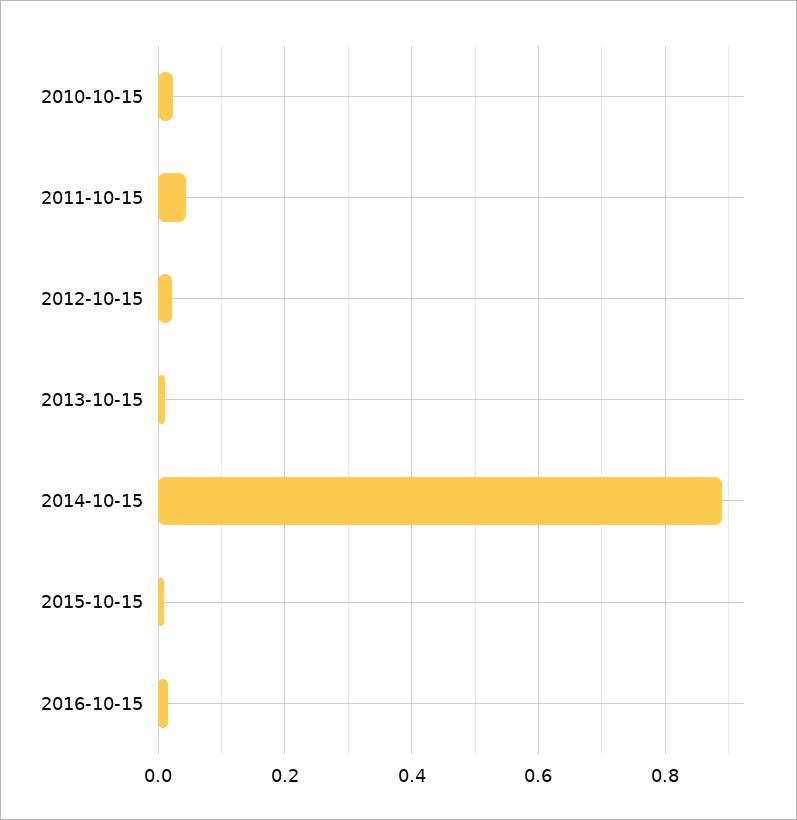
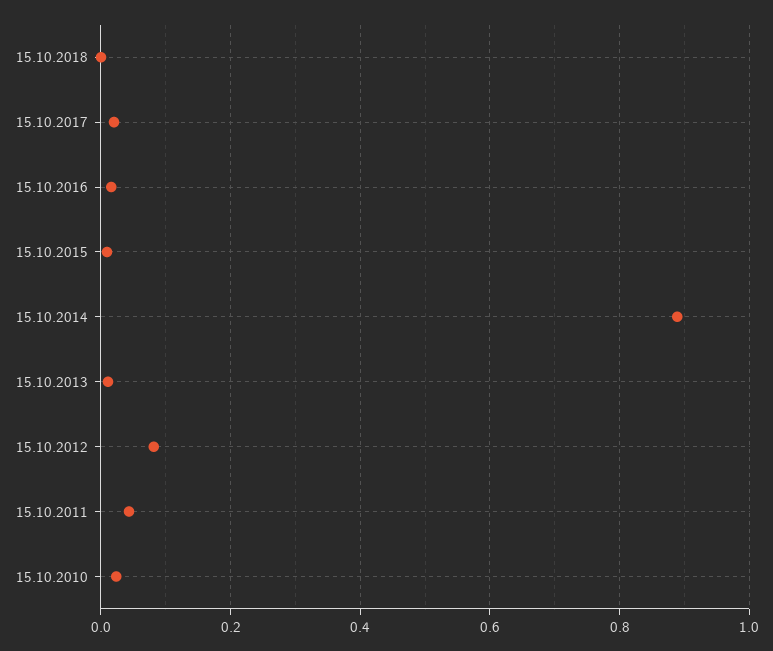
2012-10-15: 0.02 -> 0.08
15.10.2018: none -> 0
15.10.2017: none -> 0.02

